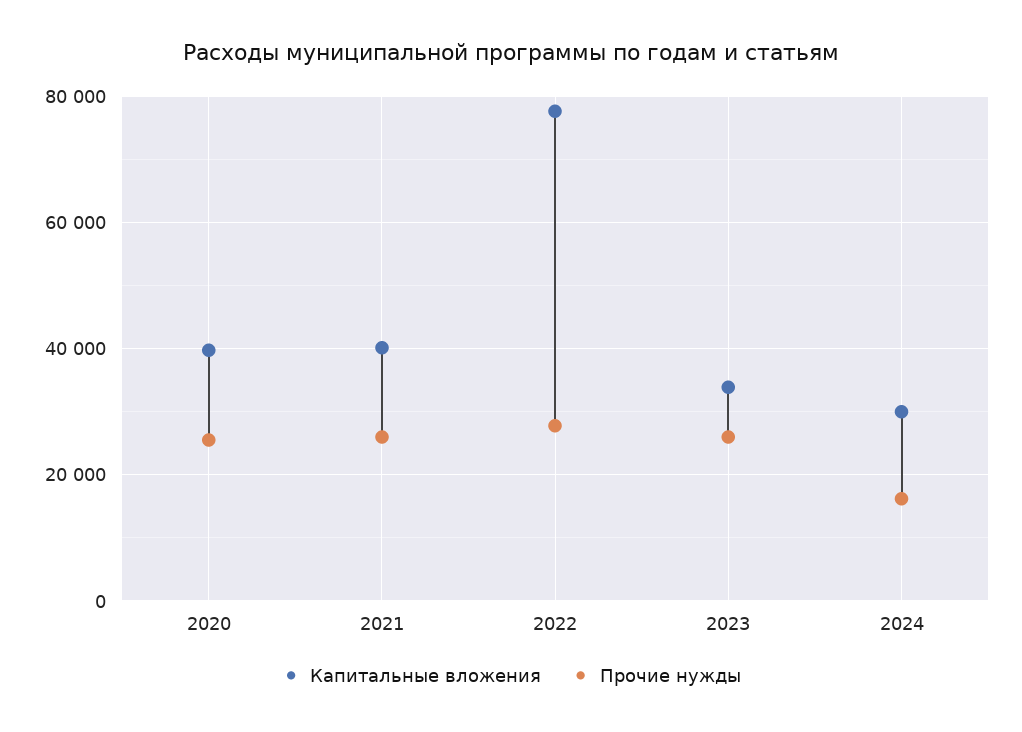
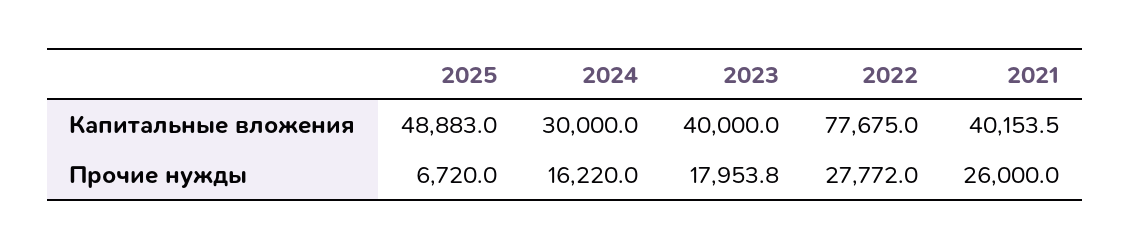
Капитальные вложения, 2020: 40000 -> none
Прочие нужды, 2020: 26000 -> none
Капитальные вложения, 2023: 34000 -> 40000
Прочие нужды, 2023: 26000 -> 17953.8
Капитальные вложения, 2025: none -> 48883
Прочие нужды, 2025: none -> 6720

